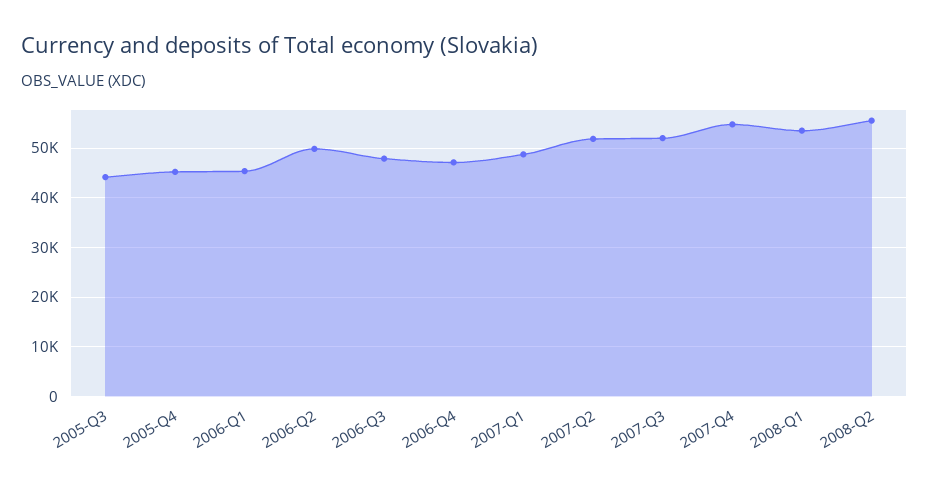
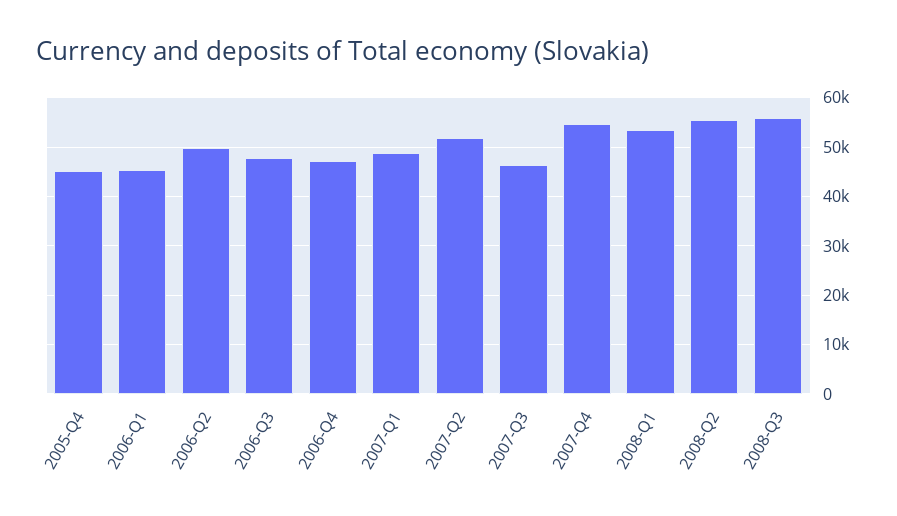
2005-Q3: 44000 -> none
2007-Q3: 52000 -> 46000
2008-Q3: none -> 56000

